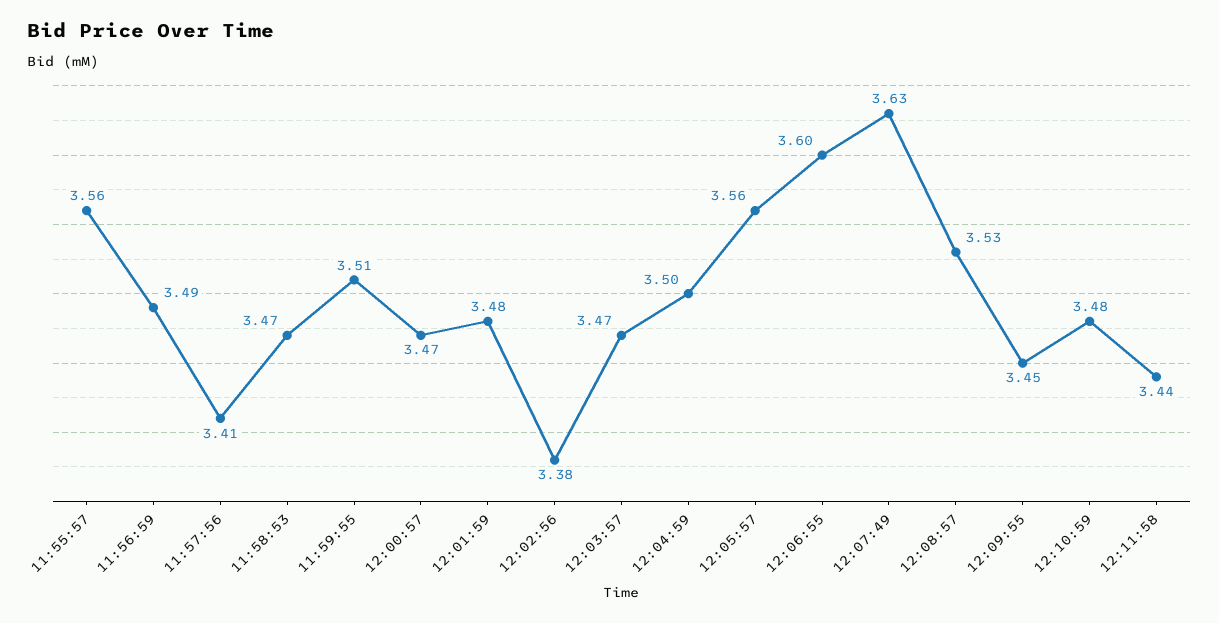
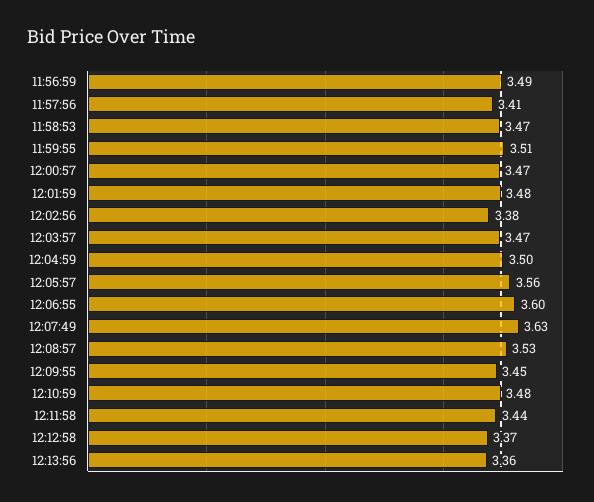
11:55:57: 3.56 -> none
12:12:58: none -> 3.37
12:13:56: none -> 3.36

